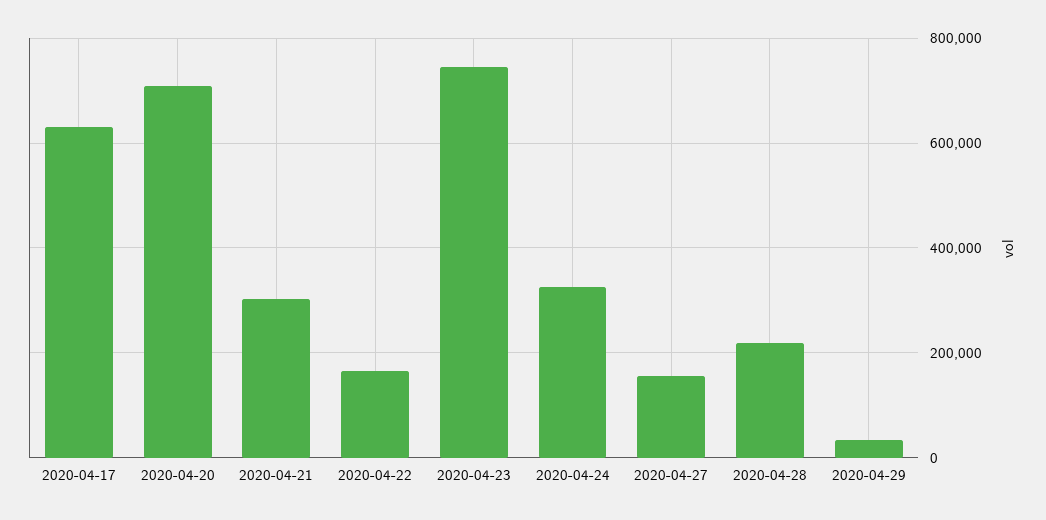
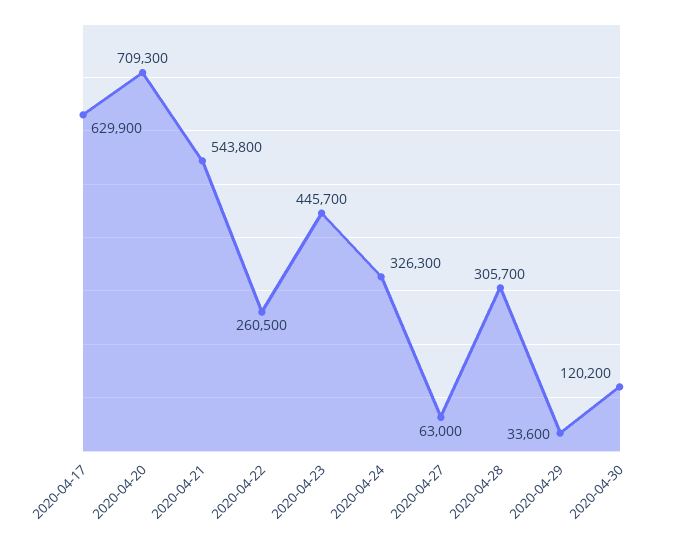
2020-04-21: 300000 -> 543800
2020-04-22: 160000 -> 260500
2020-04-23: 740000 -> 445700
2020-04-27: 160000 -> 63000
2020-04-28: 220000 -> 305700
2020-04-30: none -> 120200

